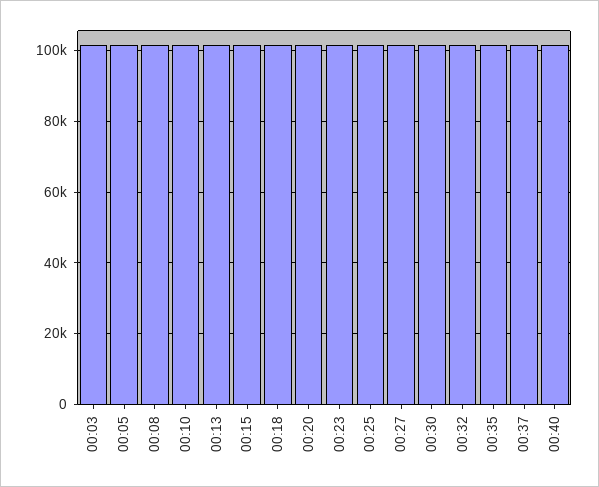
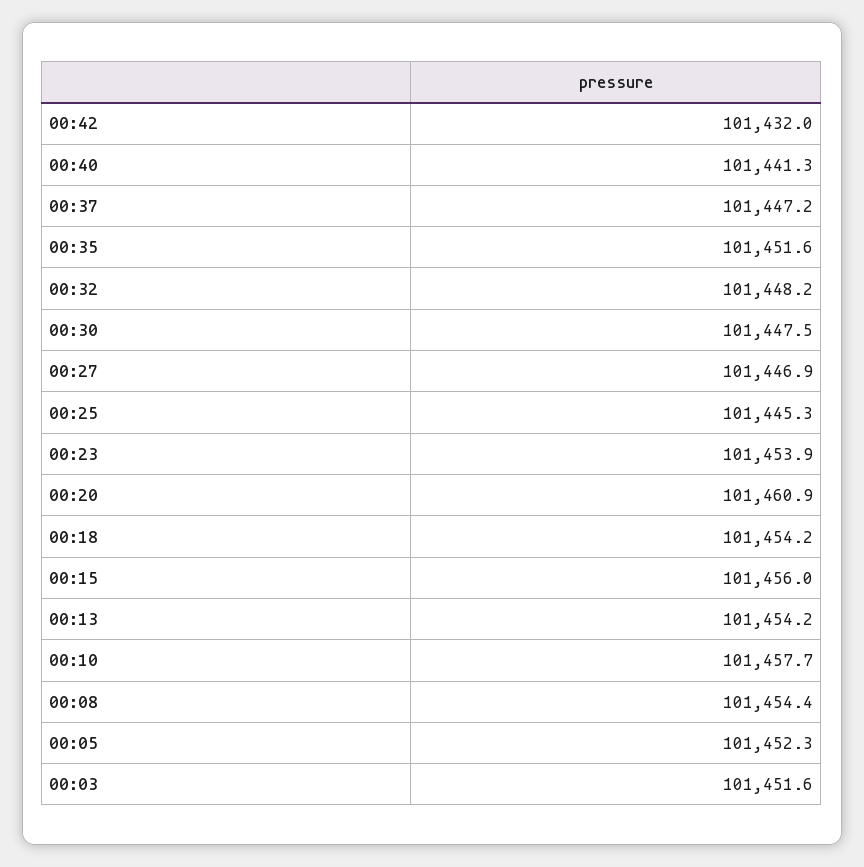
00:42: none -> 101432

